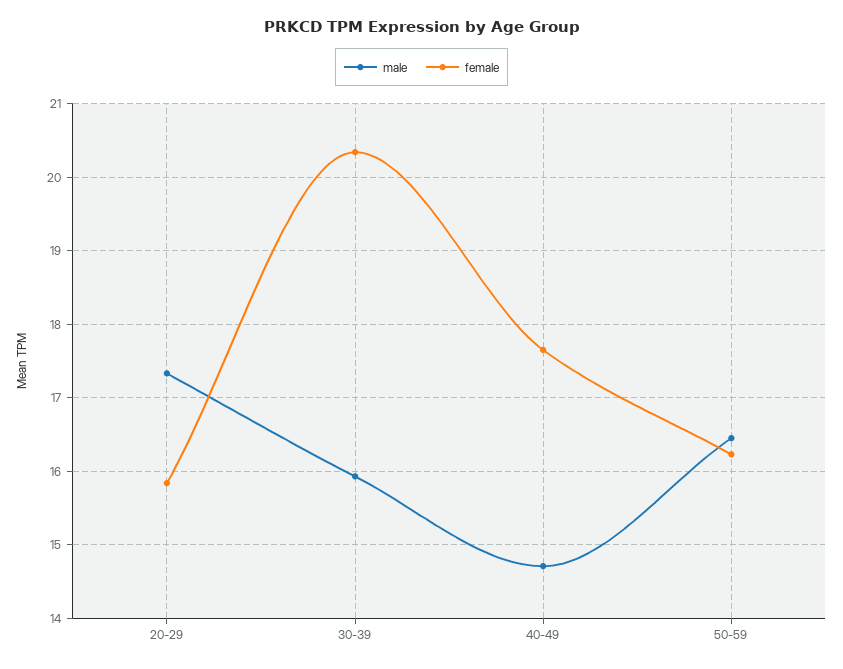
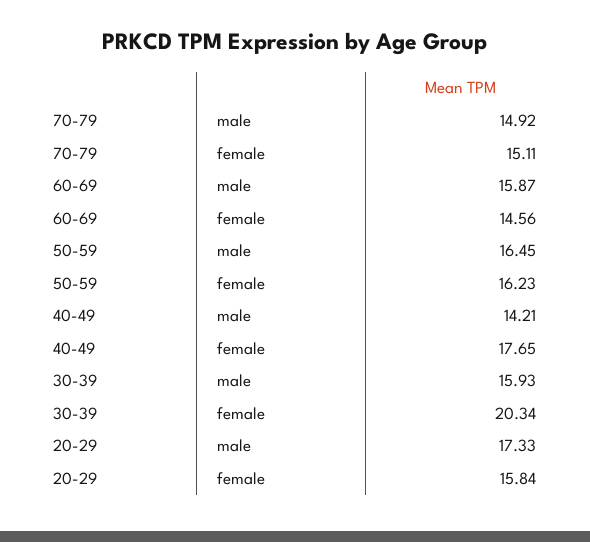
male, 40-49: 14.7 -> 14.21
male, 70-79: none -> 14.92
female, 70-79: none -> 15.11
male, 60-69: none -> 15.87
female, 60-69: none -> 14.56

